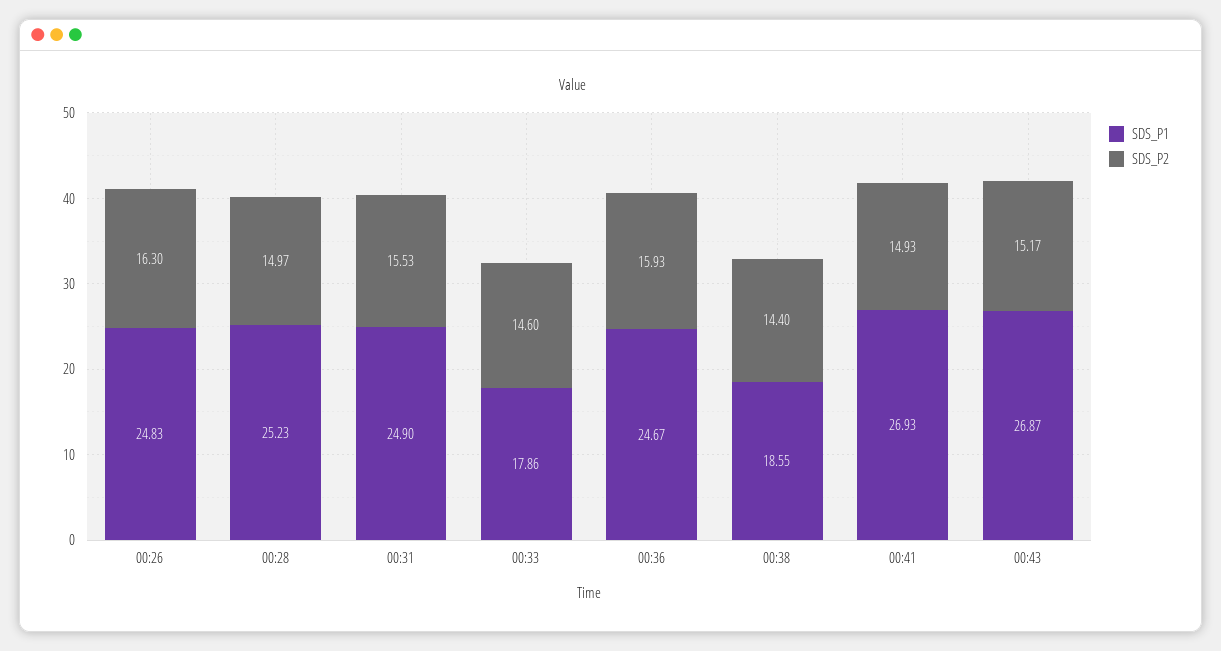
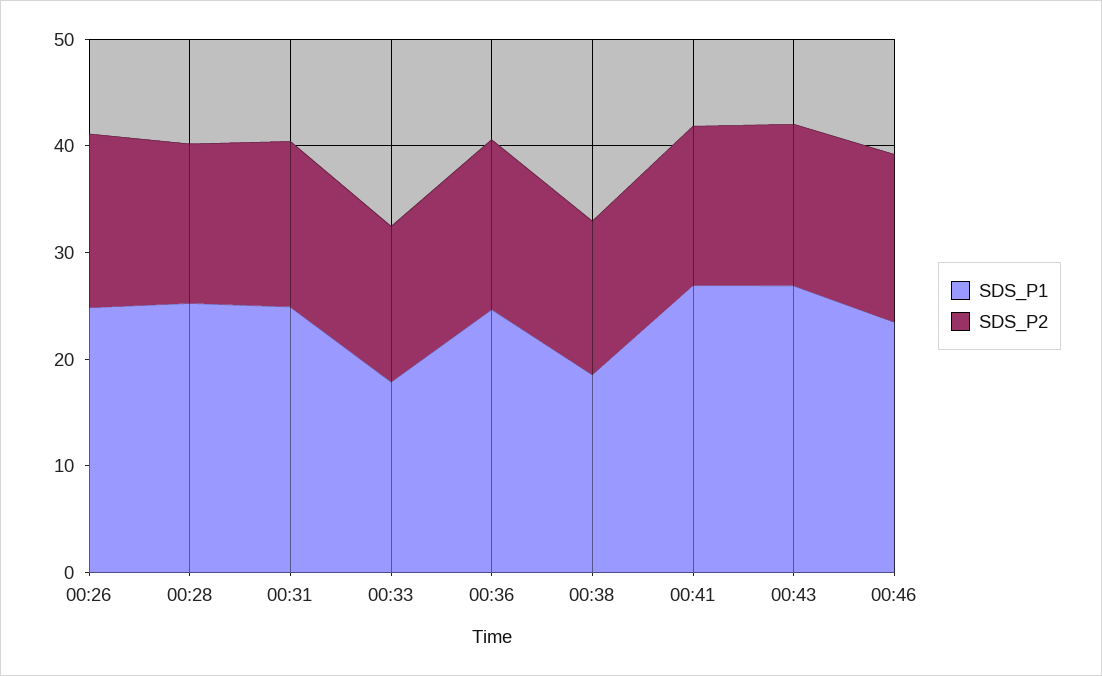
SDS_P1, 00:46: none -> 24
SDS_P2, 00:46: none -> 16

